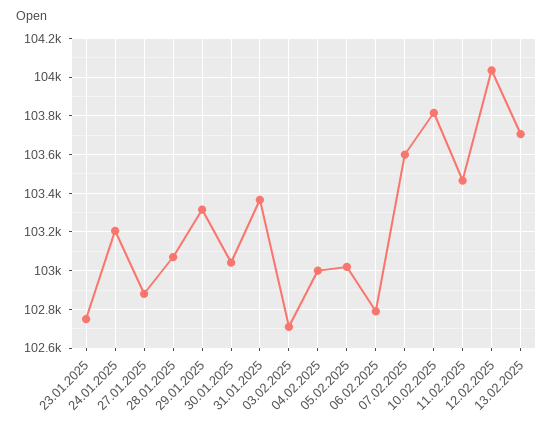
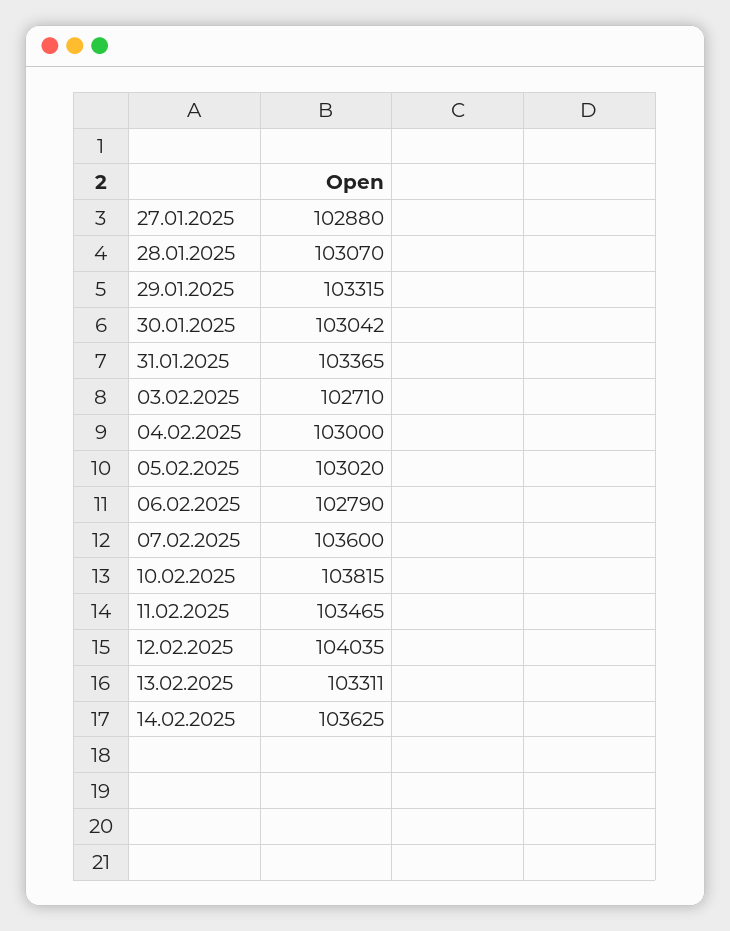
23.01.2025: 102750 -> none
24.01.2025: 103200 -> none
13.02.2025: 103700 -> 103311
14.02.2025: none -> 103625

